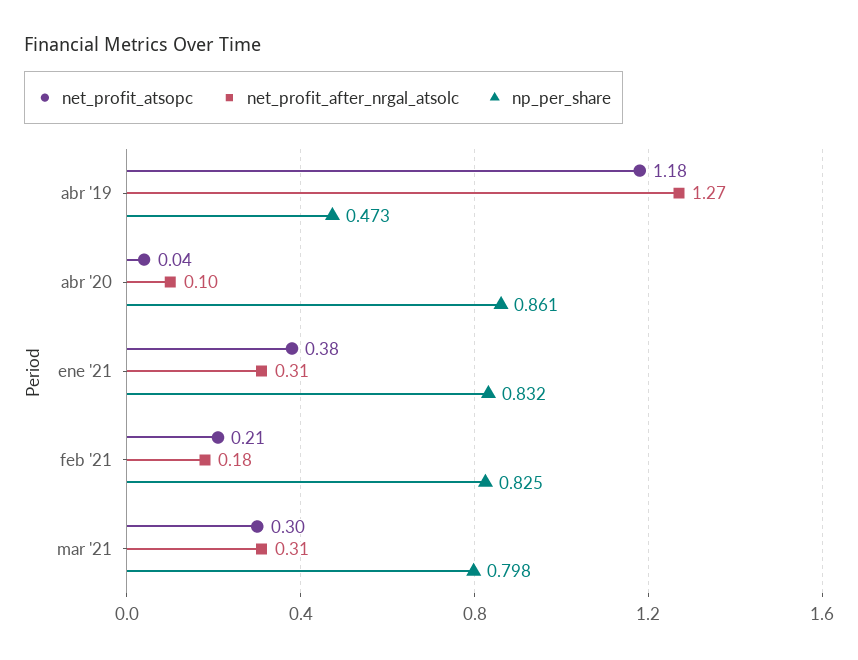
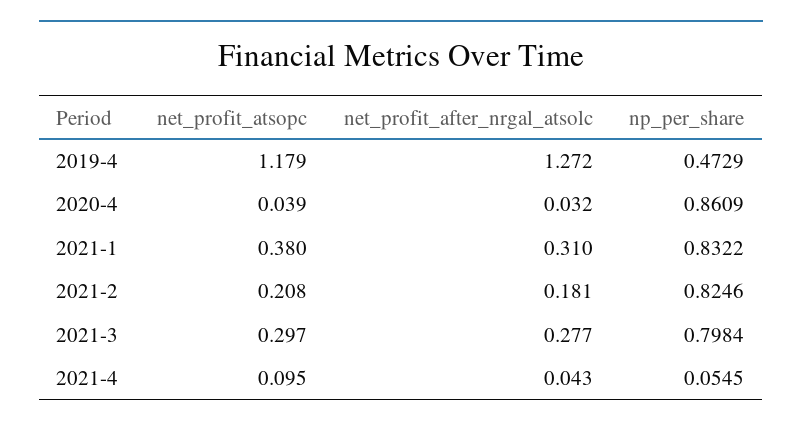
net_profit_after_nrgal_atsolc, abr '20: 0.1 -> 0.032
net_profit_after_nrgal_atsolc, mar '21: 0.31 -> 0.277
net_profit_atsopc, 2021-4: none -> 0.095
net_profit_after_nrgal_atsolc, 2021-4: none -> 0.043
np_per_share, 2021-4: none -> 0.0545

